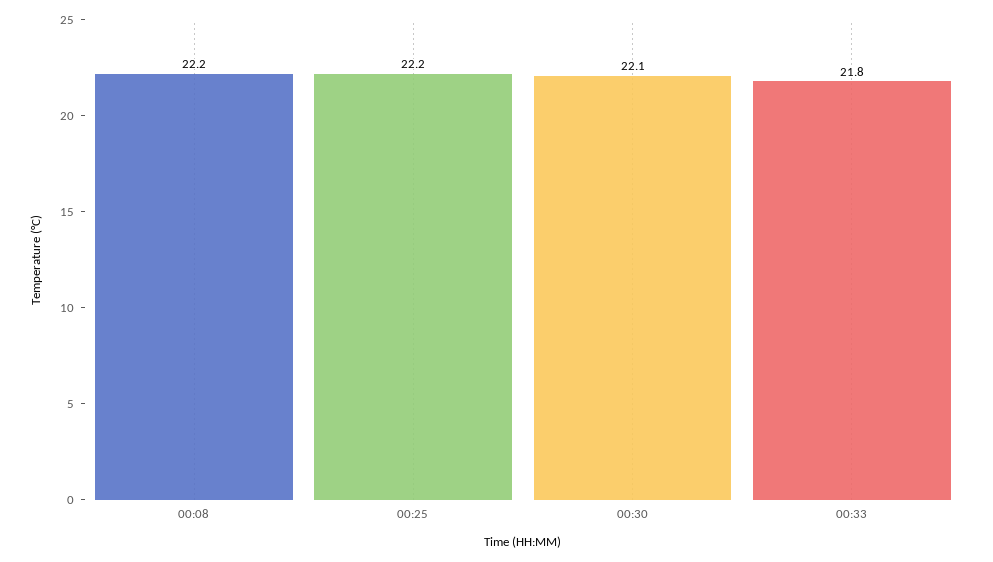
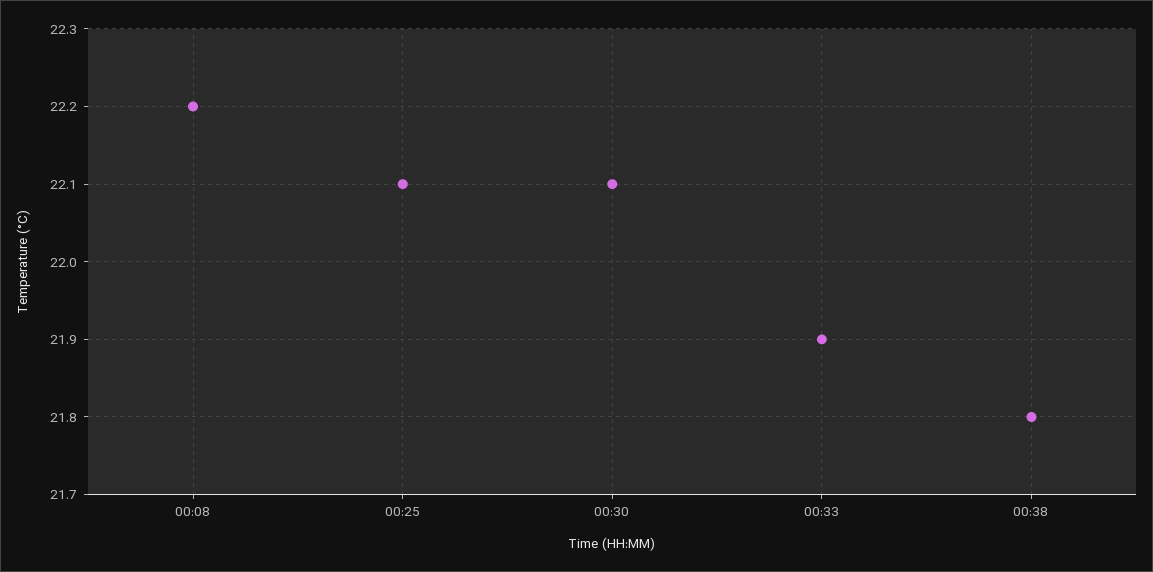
00:25: 22.2 -> 22.1
00:33: 21.8 -> 21.9
00:38: none -> 21.8

